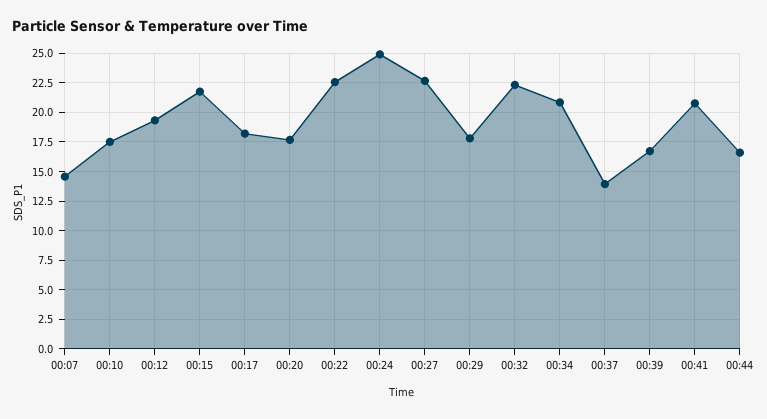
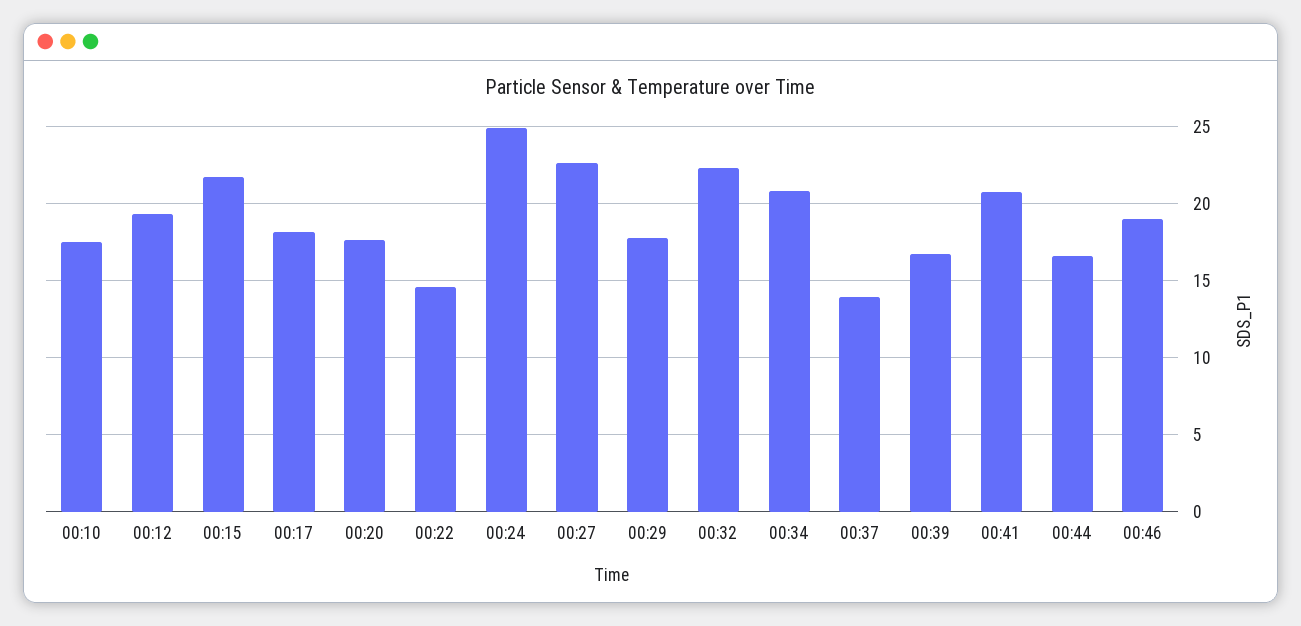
00:07: 15 -> none
00:22: 22.5 -> 14.5
00:46: none -> 19

